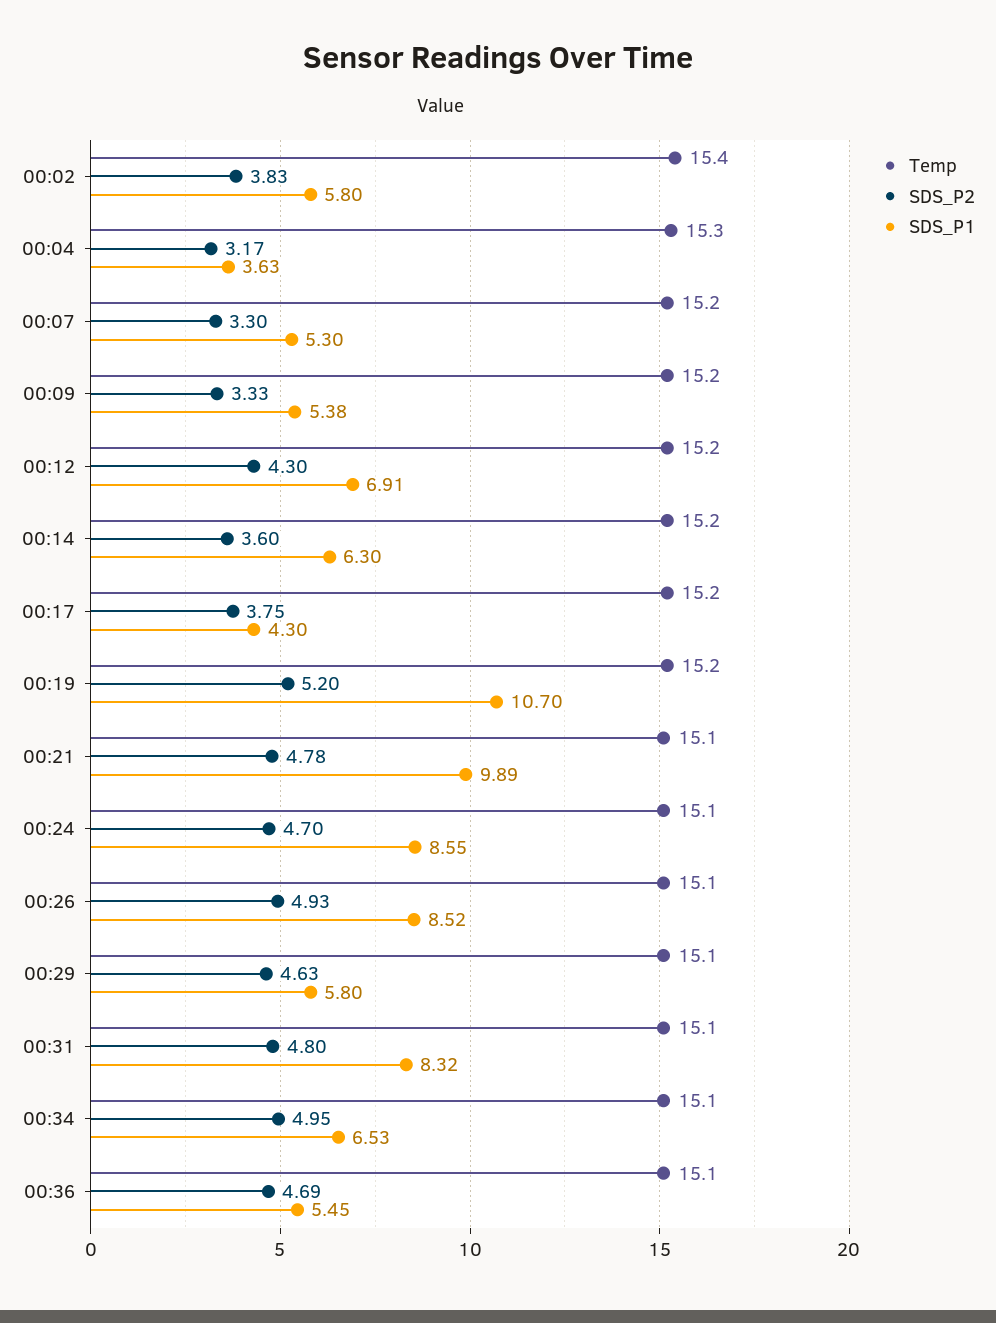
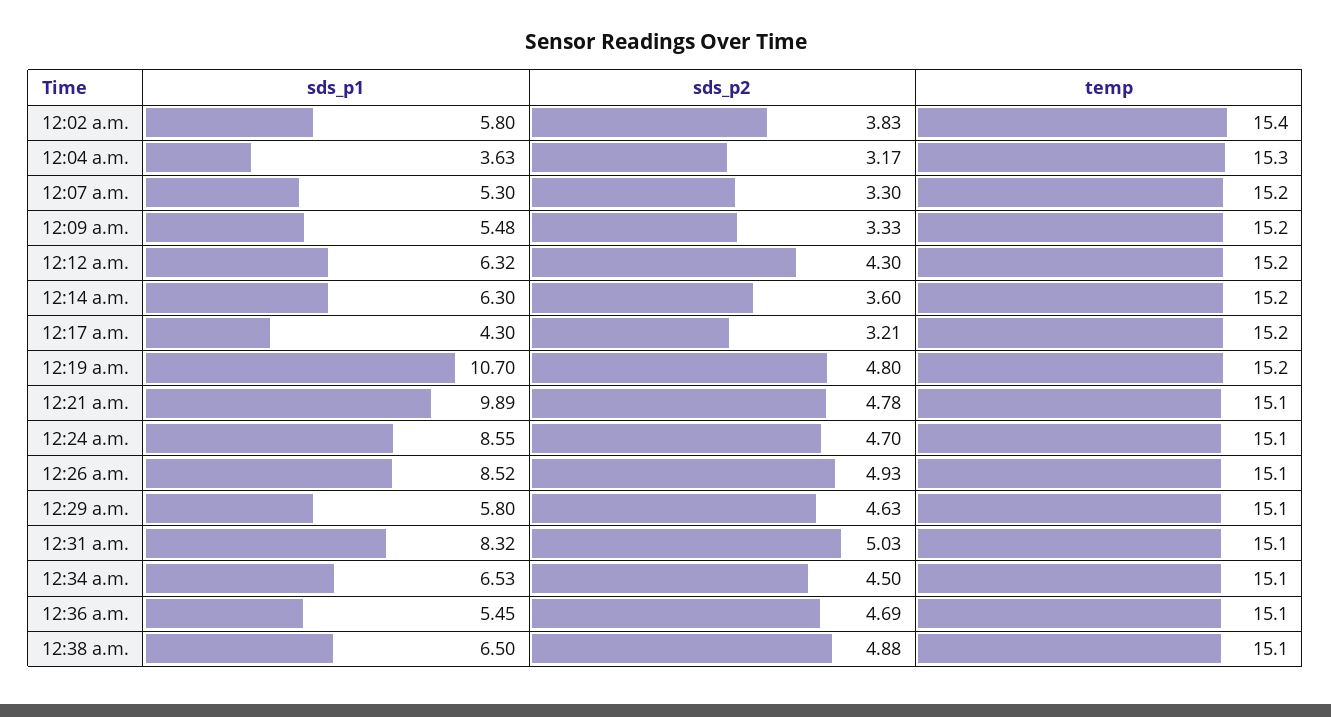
SDS_P1, 00:09: 5.38 -> 5.48
SDS_P1, 00:12: 6.91 -> 6.32
SDS_P2, 00:17: 3.75 -> 3.21
SDS_P2, 00:19: 5.2 -> 4.8
SDS_P2, 00:31: 4.8 -> 5.03
SDS_P2, 00:34: 4.95 -> 4.5
SDS_P1, 12:38 a.m.: none -> 6.5
SDS_P2, 12:38 a.m.: none -> 4.88
Temp, 12:38 a.m.: none -> 15.1

